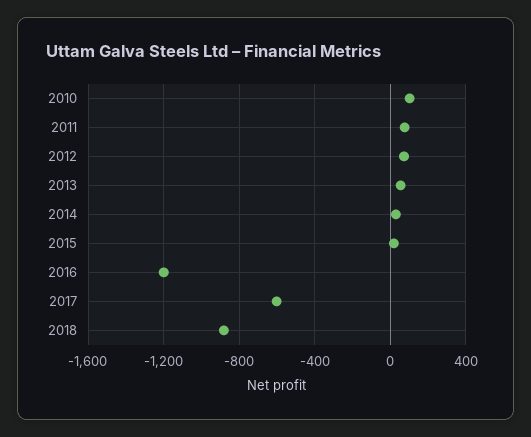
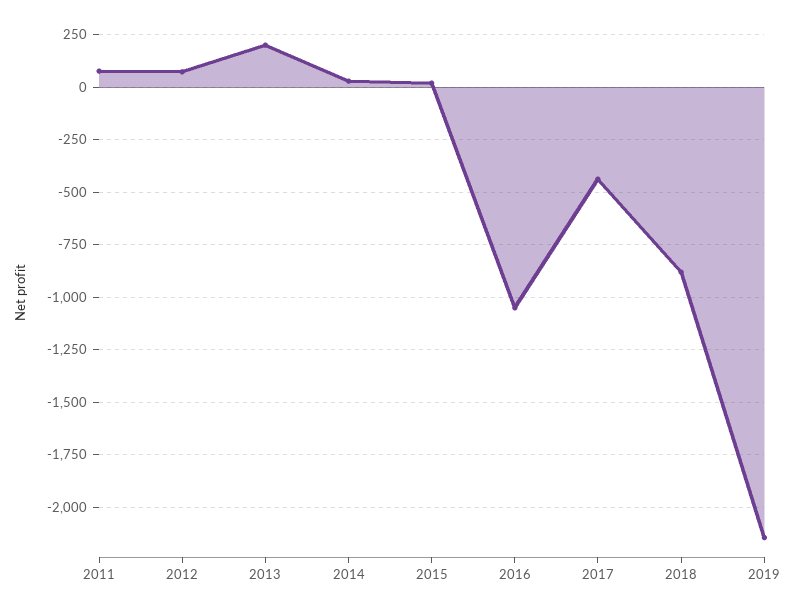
2010: 100 -> none
2013: 50 -> 200
2016: -1200 -> -1050
2017: -600 -> -450
2019: none -> -2150

